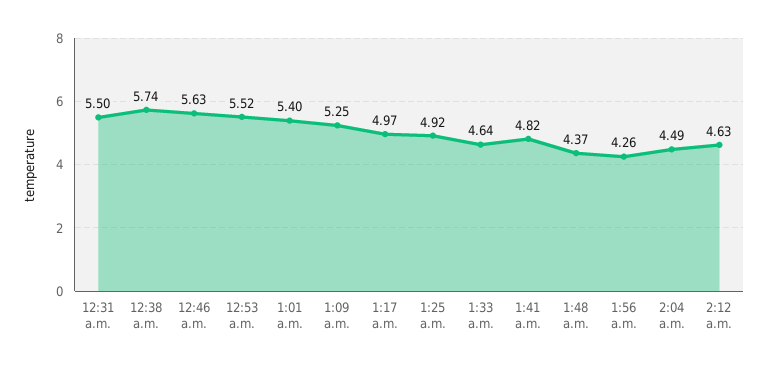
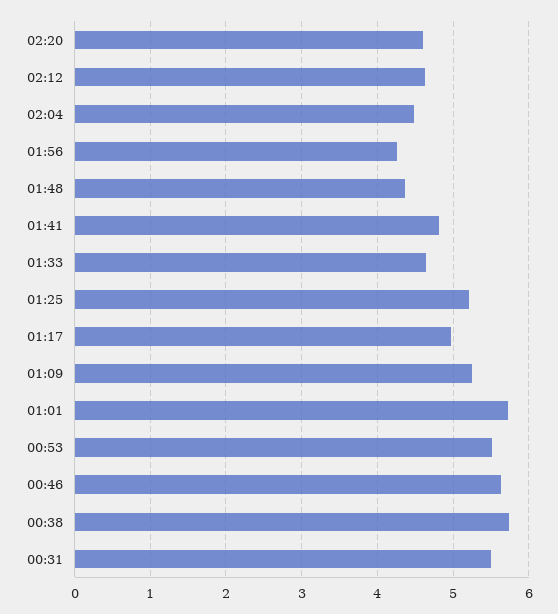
1:01 a.m.: 5.4 -> 5.7
1:25 a.m.: 4.92 -> 5.2
02:20: none -> 4.6

